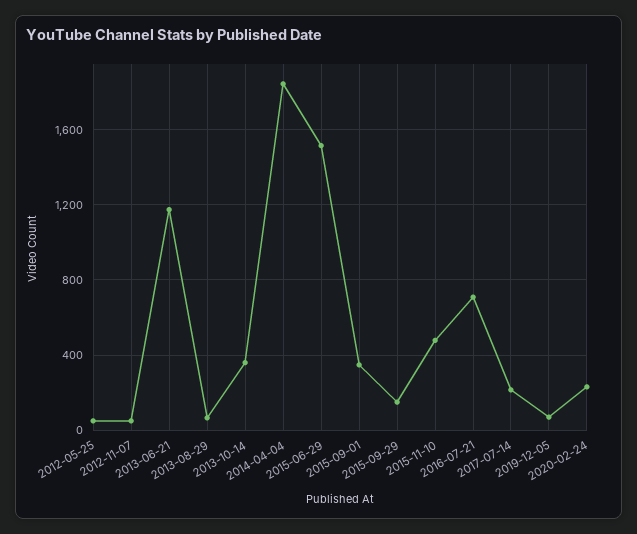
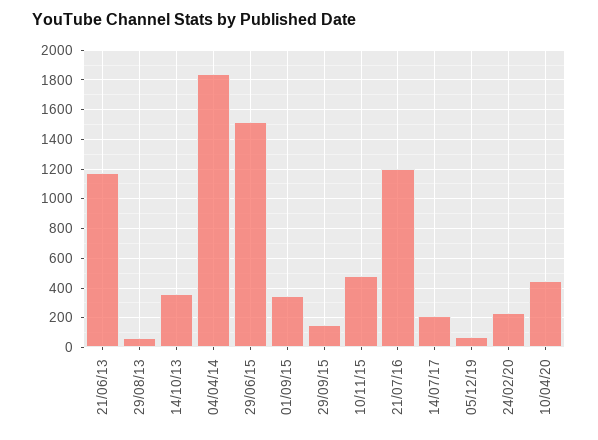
2012-05-25: 50 -> none
2012-11-07: 50 -> none
2016-07-21: 700 -> 1200
10/04/20: none -> 450

